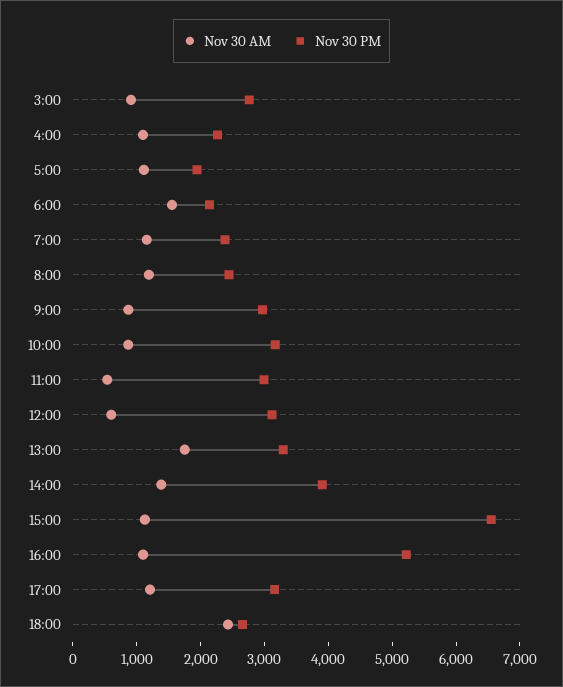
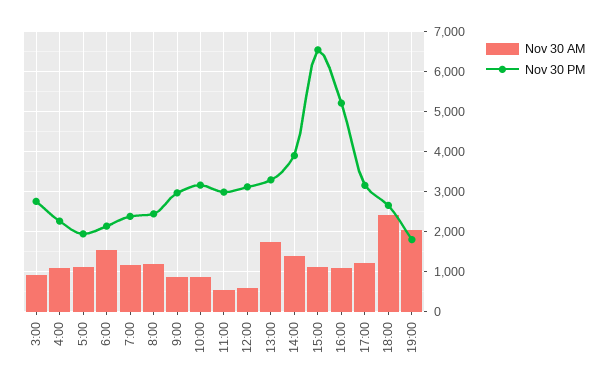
Nov 30 AM, 19:00: none -> 2000
Nov 30 PM, 19:00: none -> 1800

